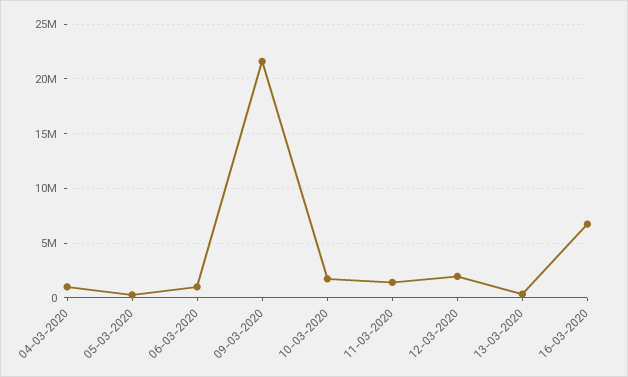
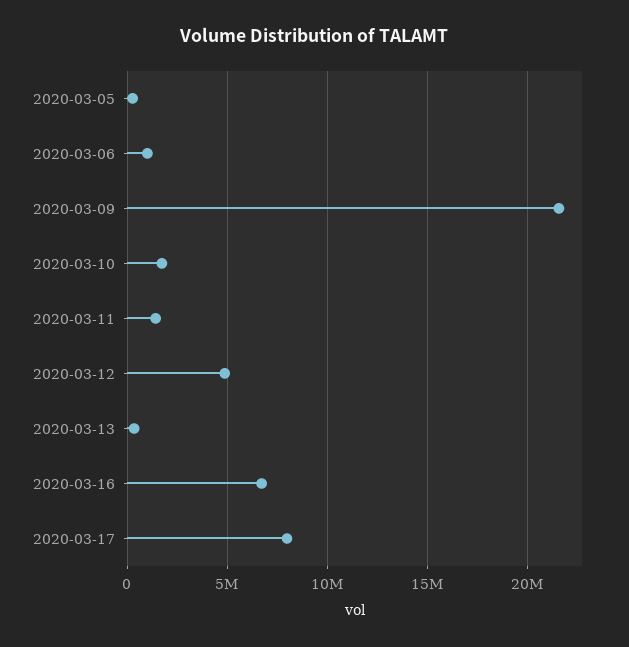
04-03-2020: 1000000 -> none
12-03-2020: 2000000 -> 5000000
2020-03-17: none -> 8000000

